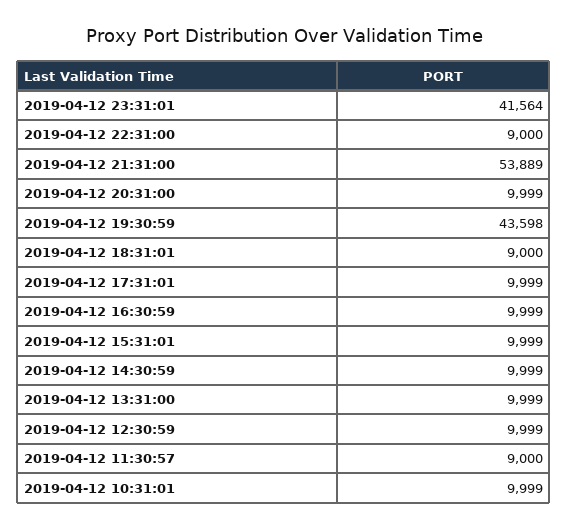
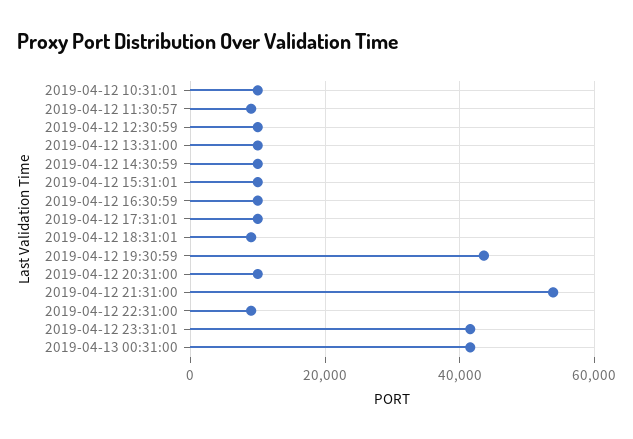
2019-04-13 00:31:00: none -> 42000

